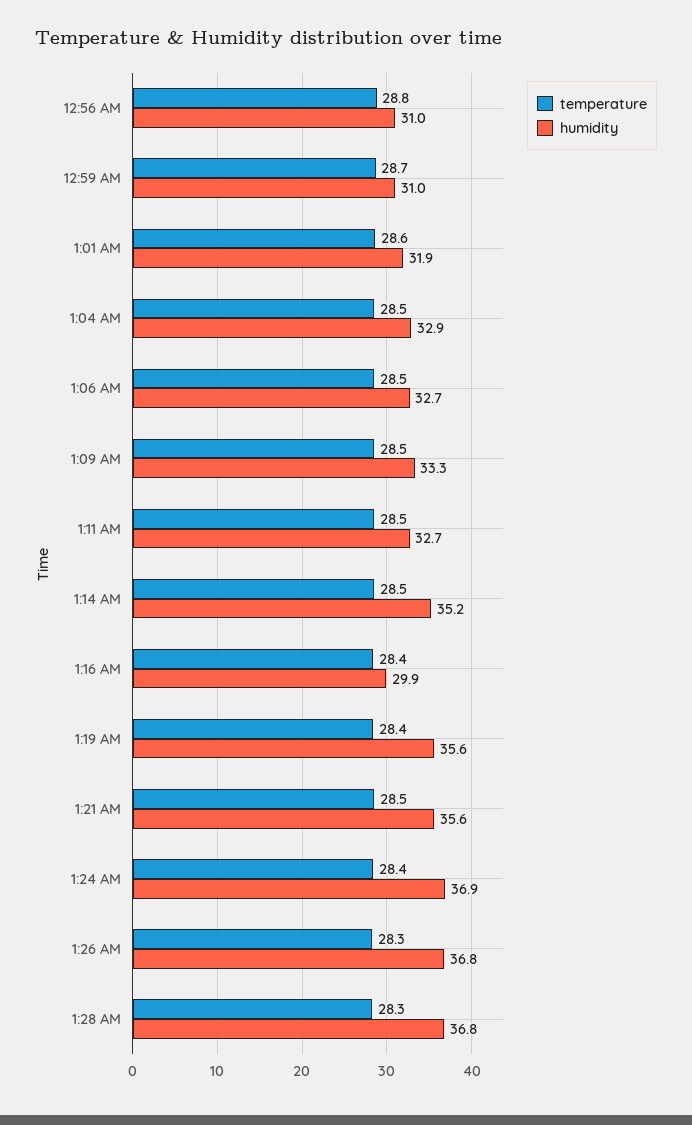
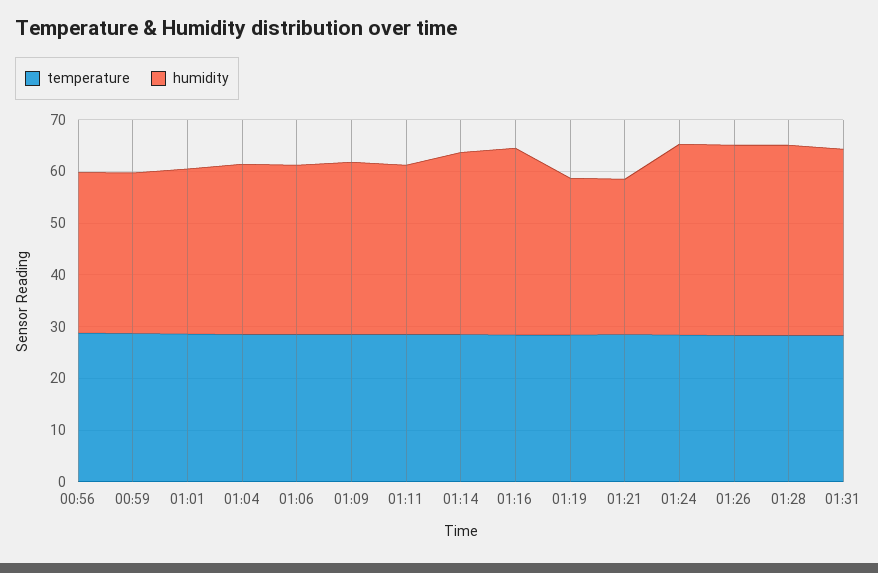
humidity, 1:16 AM: 29.9 -> 36
humidity, 1:19 AM: 35.6 -> 30
humidity, 1:21 AM: 35.6 -> 30
temperature, 01:31: none -> 28
humidity, 01:31: none -> 36

